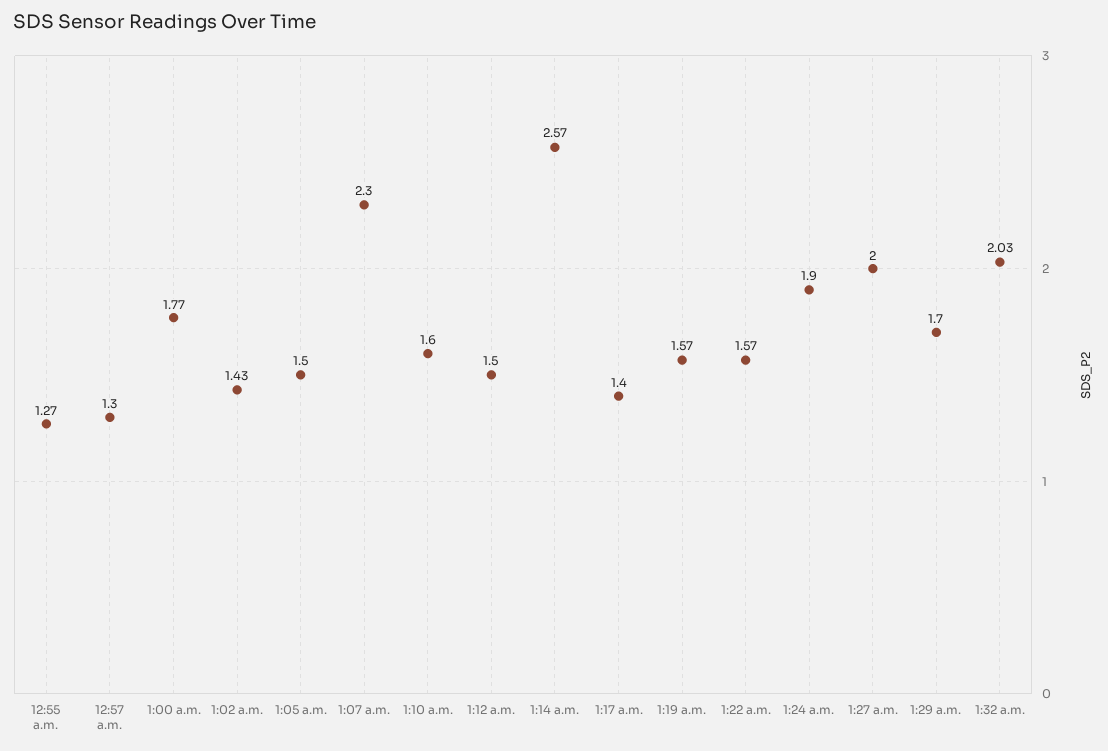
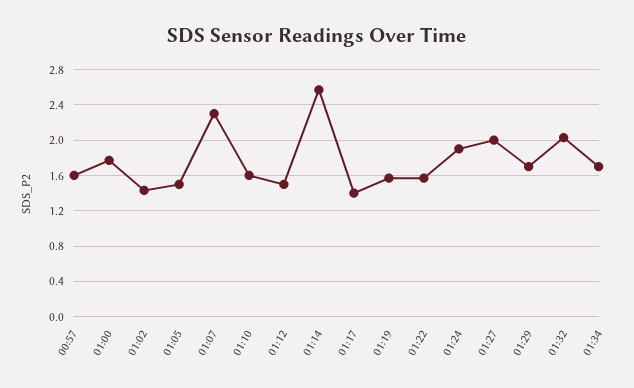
12:55 a.m.: 1.27 -> none
12:57 a.m.: 1.3 -> 1.6
01:34: none -> 1.7

